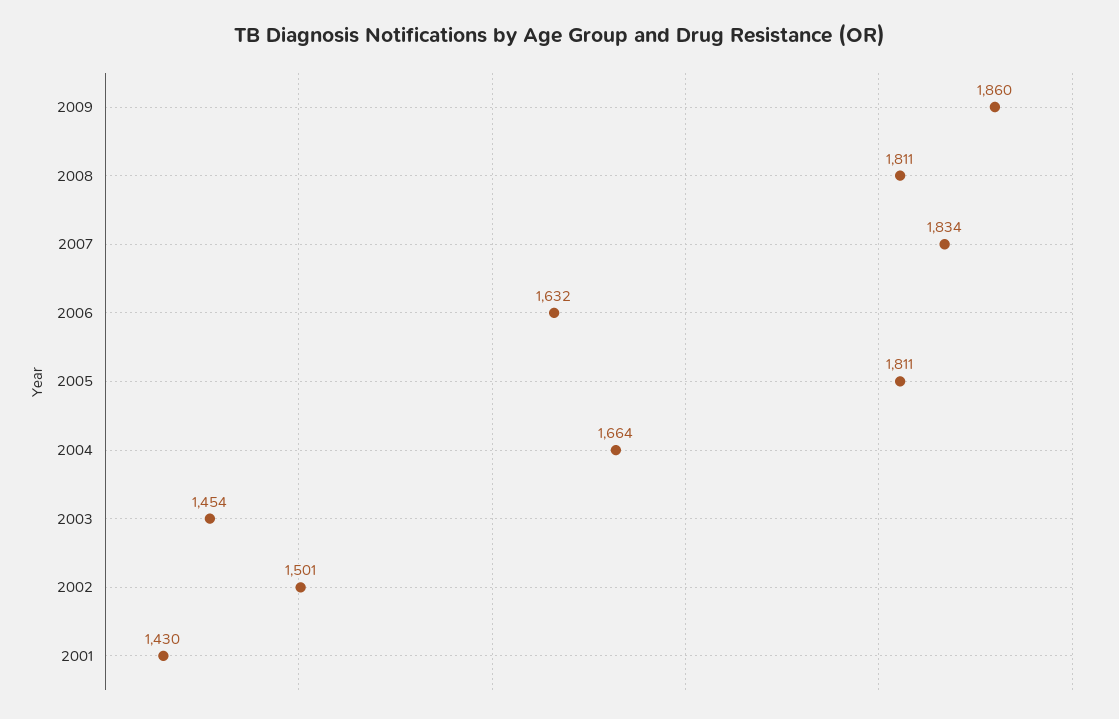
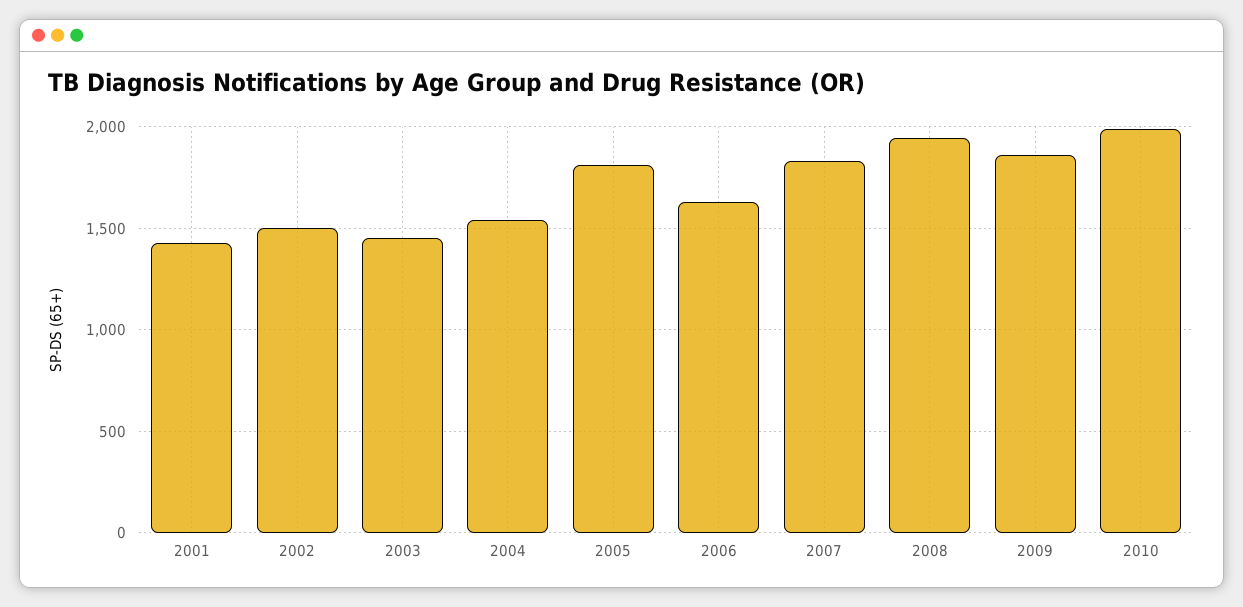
2008: 1811 -> 1950
2004: 1664 -> 1550
2010: none -> 2000

